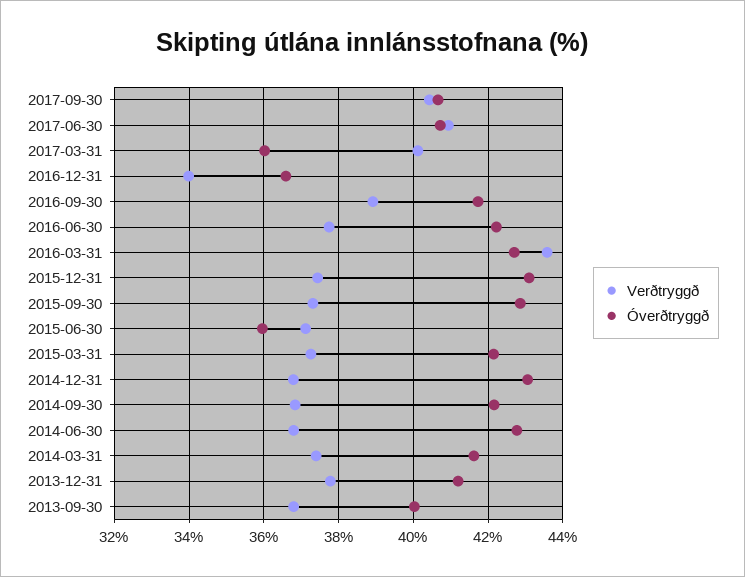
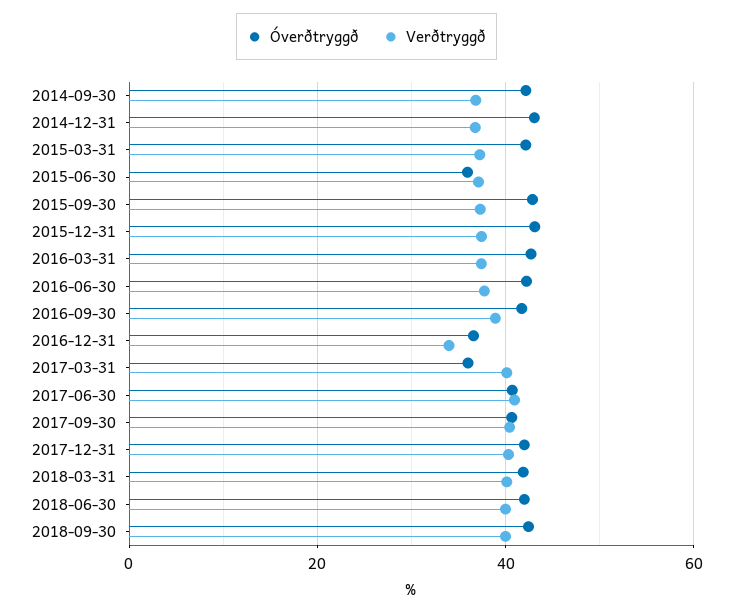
Verðtryggð, 2016-03-31: 43.6 -> 38
Verðtryggð, 2014-06-30: 36.8 -> none
Óverðtryggð, 2014-06-30: 42.8 -> none
Verðtryggð, 2014-03-31: 37.4 -> none
Óverðtryggð, 2014-03-31: 41.6 -> none
Verðtryggð, 2013-12-31: 37.8 -> none
Óverðtryggð, 2013-12-31: 41.2 -> none
Verðtryggð, 2013-09-30: 36.8 -> none
Óverðtryggð, 2013-09-30: 40 -> none
Óverðtryggð, 2017-12-31: none -> 42
Verðtryggð, 2017-12-31: none -> 40
Óverðtryggð, 2018-03-31: none -> 42
Verðtryggð, 2018-03-31: none -> 40
Óverðtryggð, 2018-06-30: none -> 42
Verðtryggð, 2018-06-30: none -> 40
Óverðtryggð, 2018-09-30: none -> 42
Verðtryggð, 2018-09-30: none -> 40

